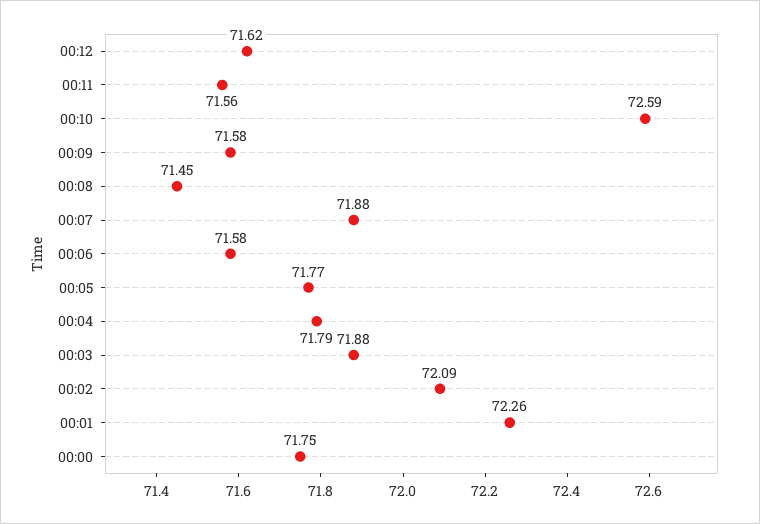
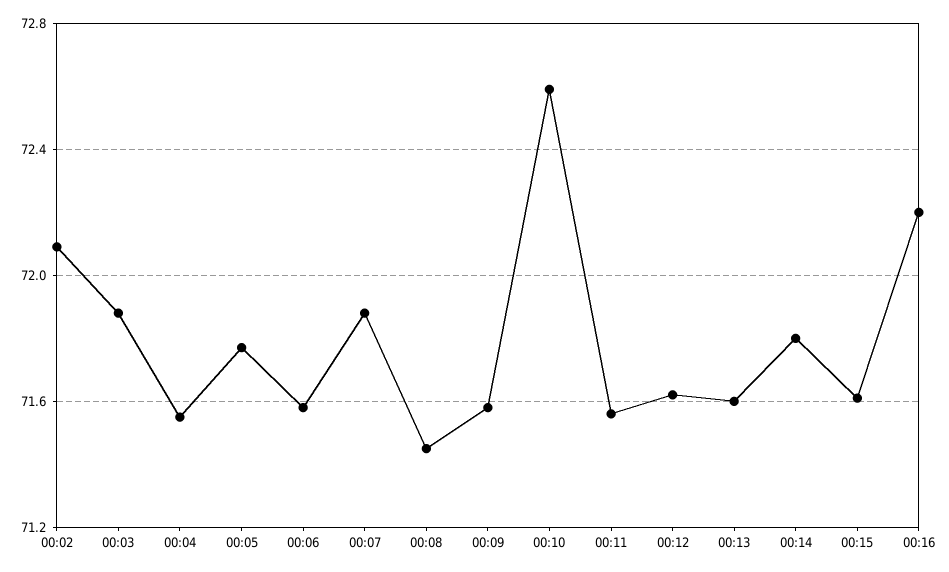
00:04: 71.79 -> 71.55
00:01: 72.26 -> none
00:00: 71.75 -> none
00:13: none -> 71.6
00:14: none -> 71.8
00:15: none -> 71.6
00:16: none -> 72.2

